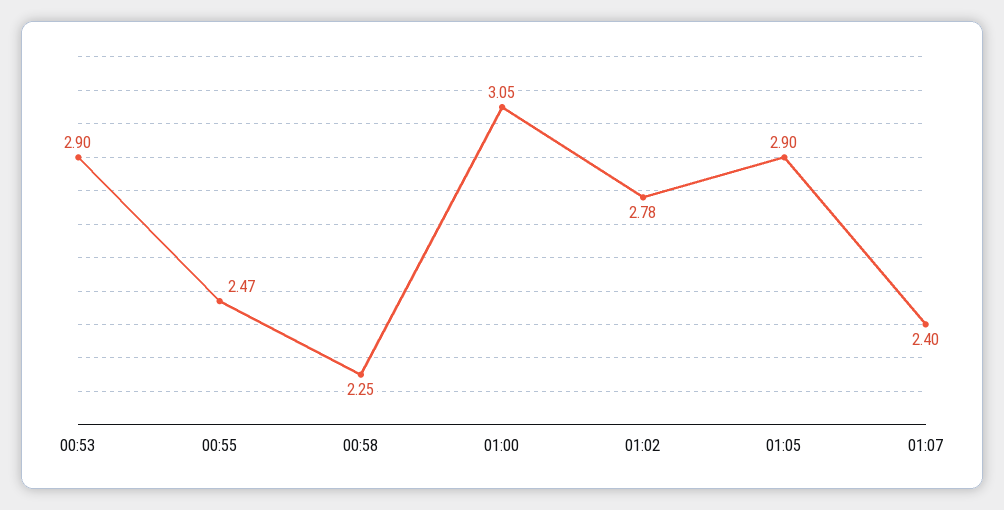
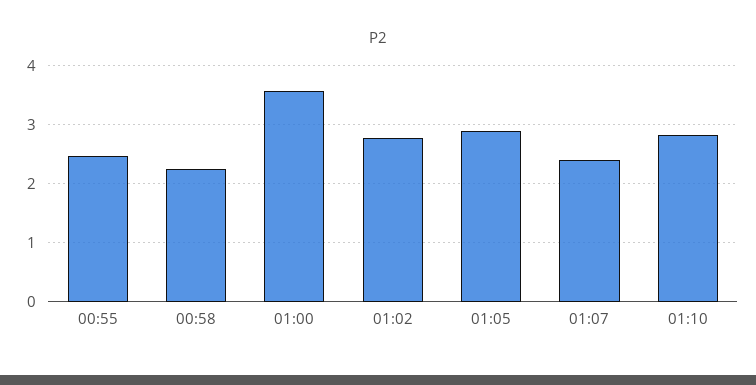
00:53: 2.9 -> none
01:00: 3.05 -> 3.6
01:10: none -> 2.8

